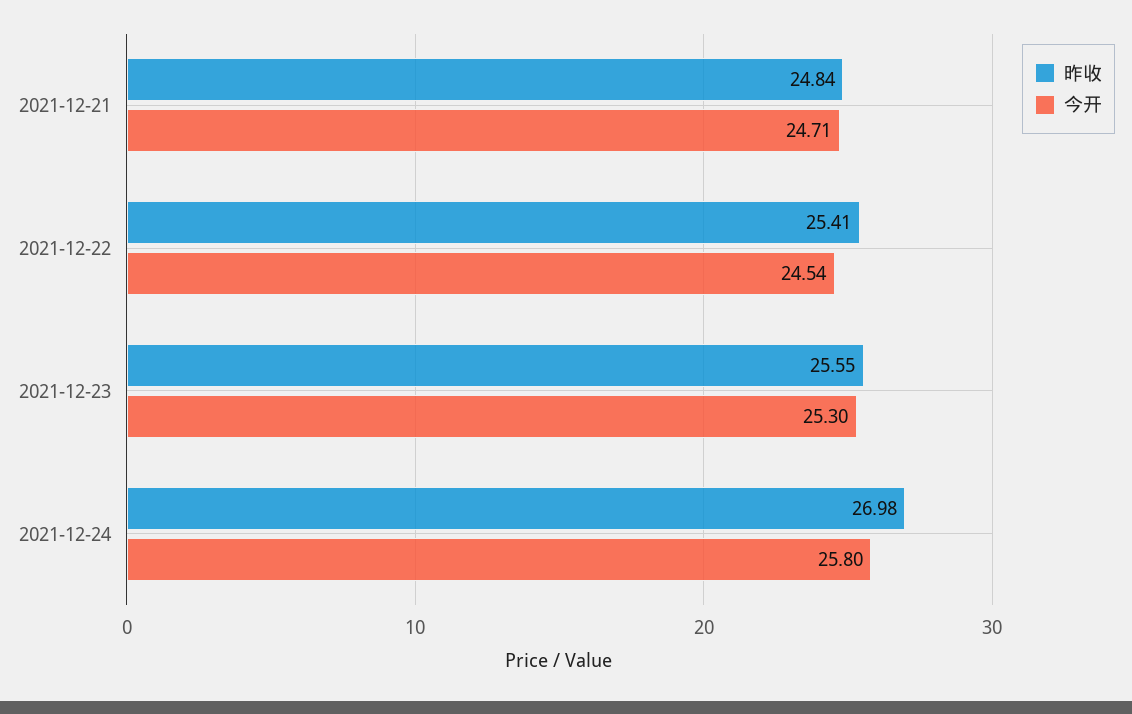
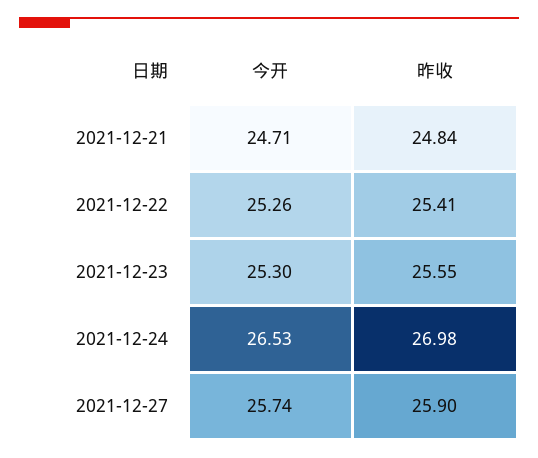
今开, 2021-12-22: 24.54 -> 25.26
今开, 2021-12-24: 25.8 -> 26.53
今开, 2021-12-27: none -> 25.74
昨收, 2021-12-27: none -> 25.9

